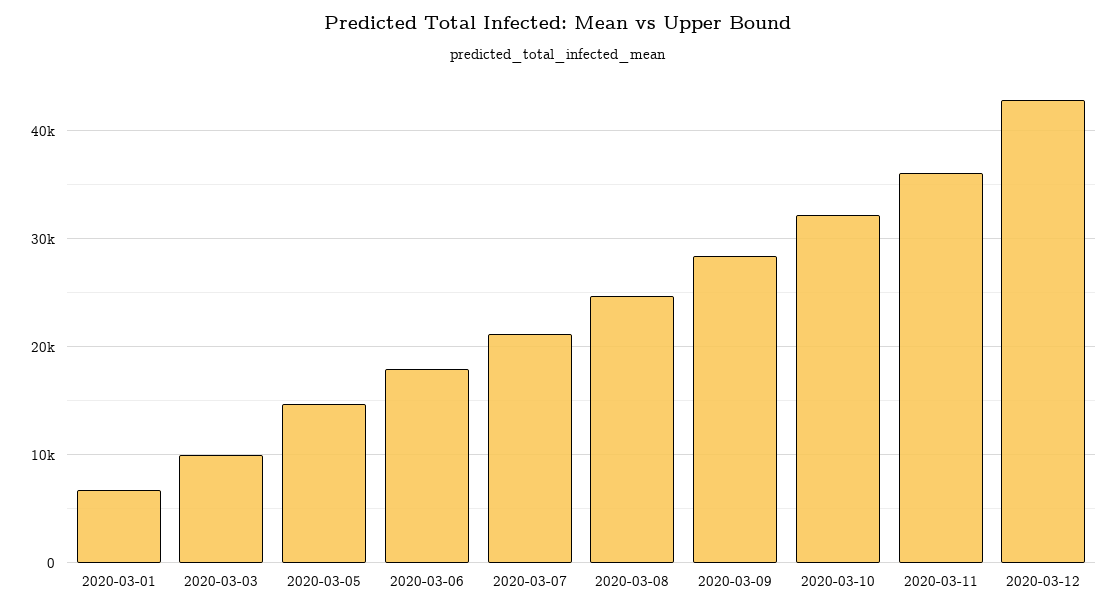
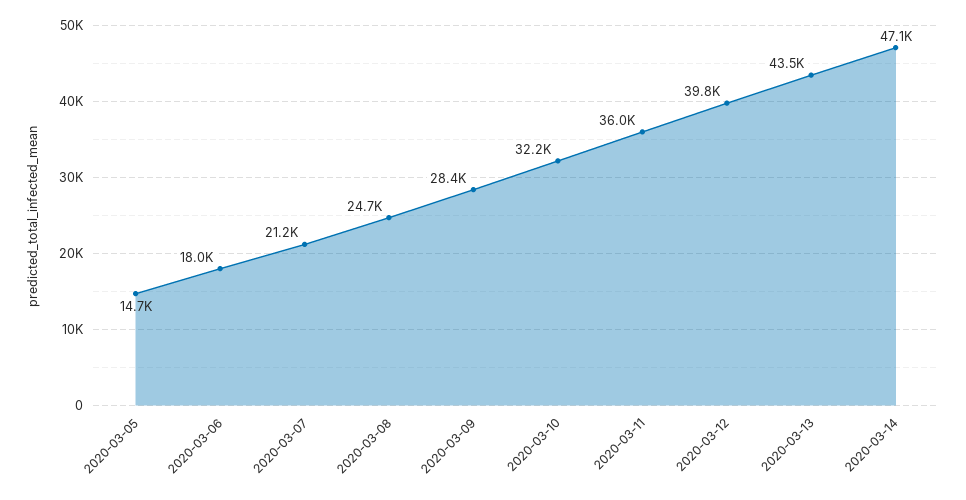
2020-03-01: 7000 -> none
2020-03-03: 10000 -> none
2020-03-12: 43000 -> 39800
2020-03-13: none -> 43500
2020-03-14: none -> 47100

